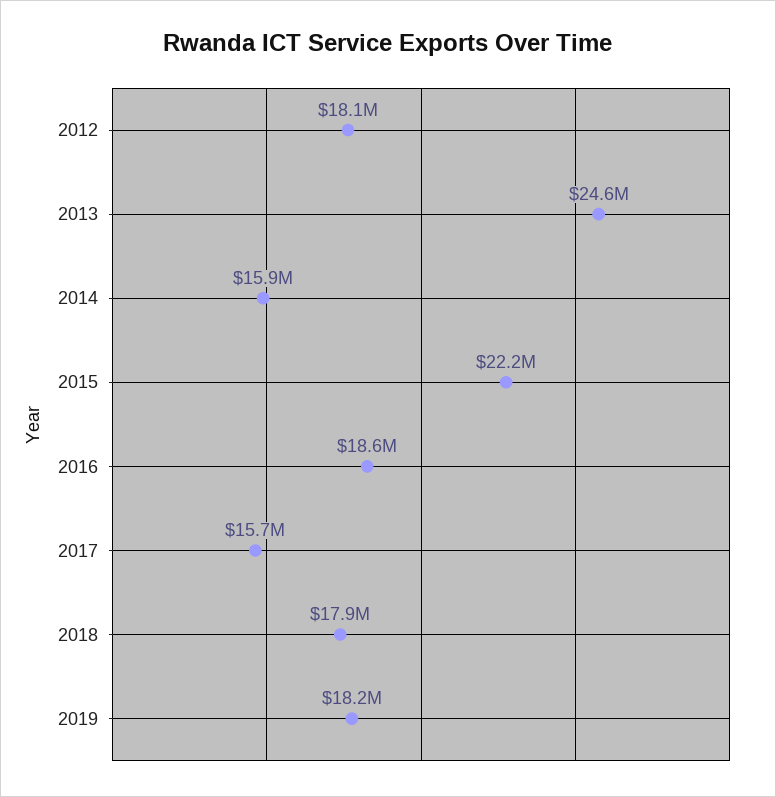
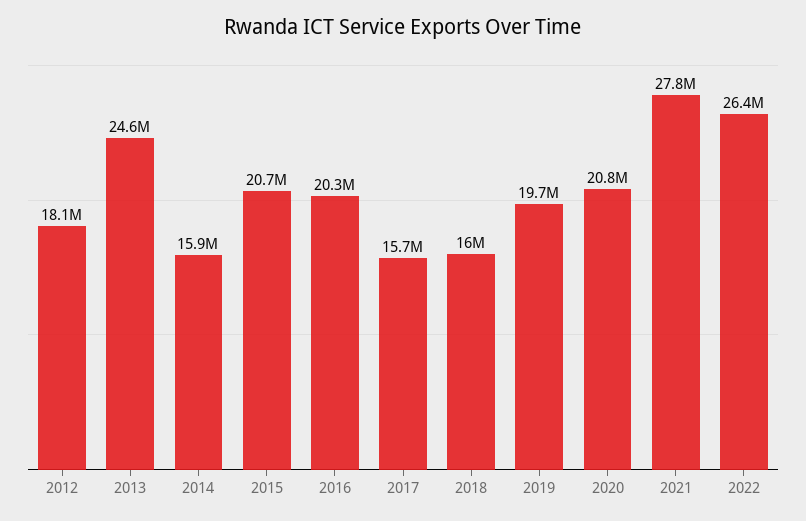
2015: 22200000 -> 20700000
2016: 18600000 -> 20300000
2018: 17900000 -> 16000000
2019: 18200000 -> 19700000
2020: none -> 20800000
2021: none -> 27800000
2022: none -> 26400000

